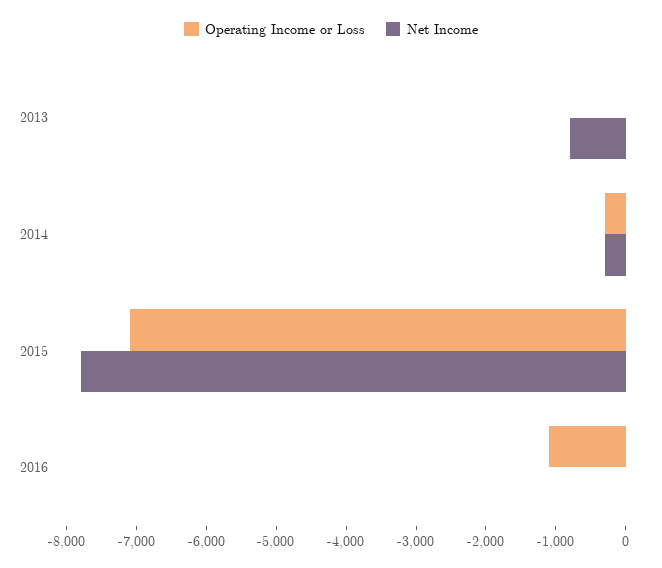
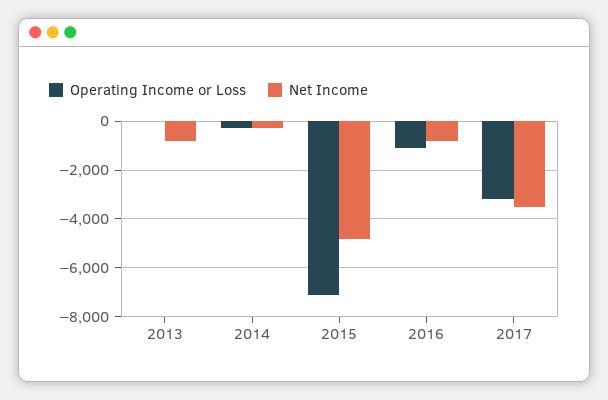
Net Income, 2015: -7800 -> -4750
Net Income, 2016: 0 -> -750
Operating Income or Loss, 2017: none -> -3250
Net Income, 2017: none -> -3500

